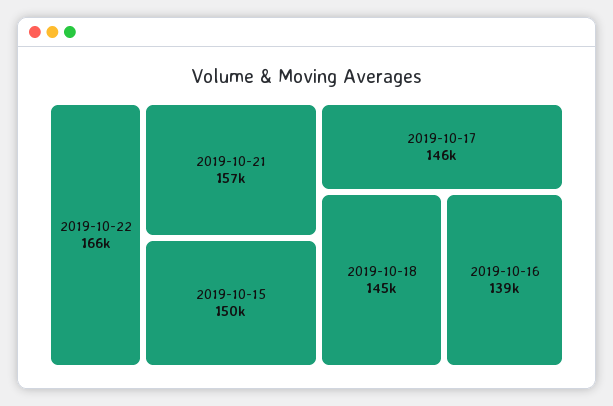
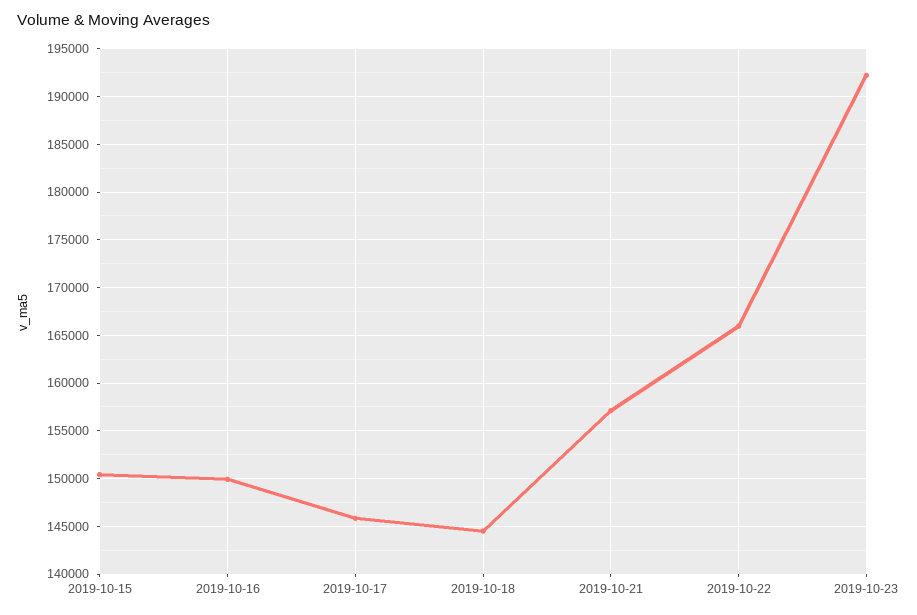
2019-10-16: 139000 -> 150000
2019-10-23: none -> 192000

